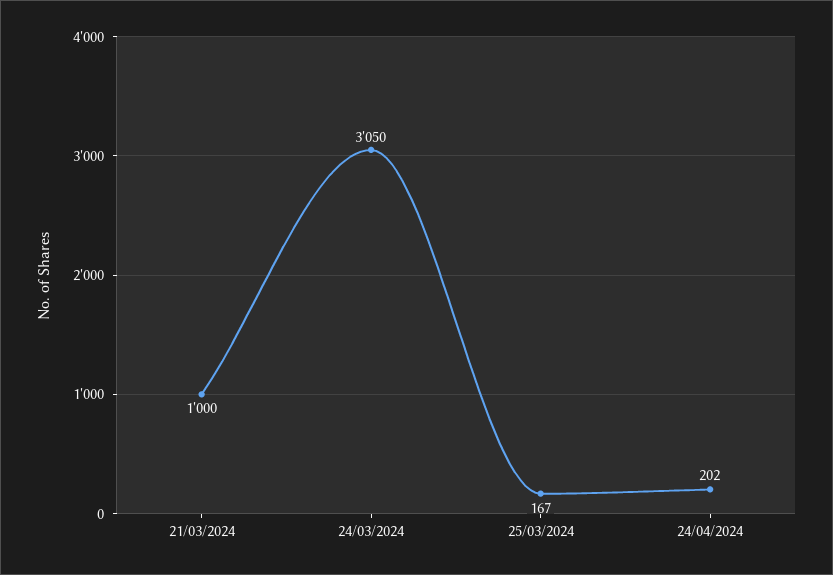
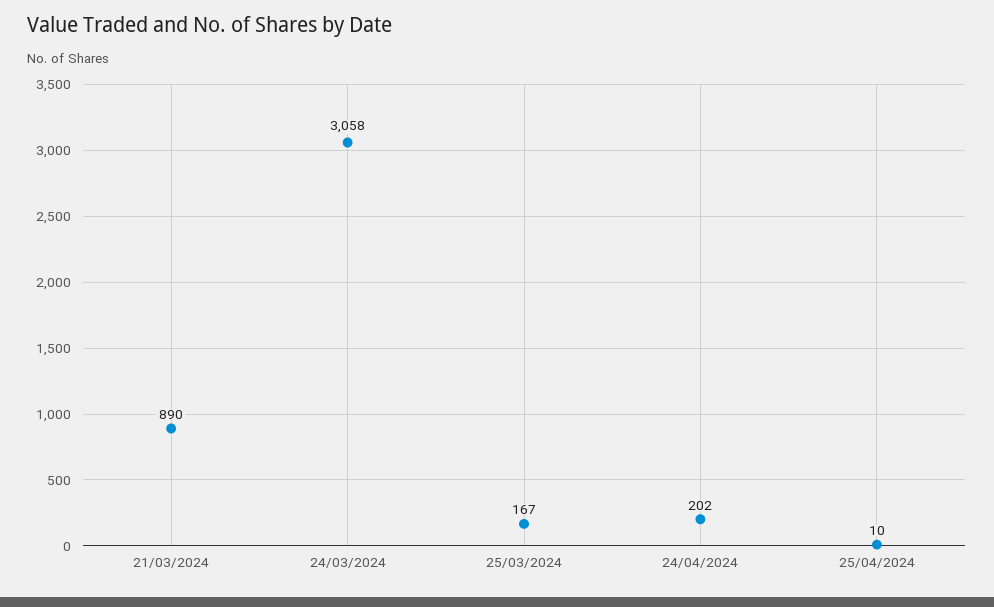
21/03/2024: 1000 -> 890
24/03/2024: 3050 -> 3058
25/04/2024: none -> 10

